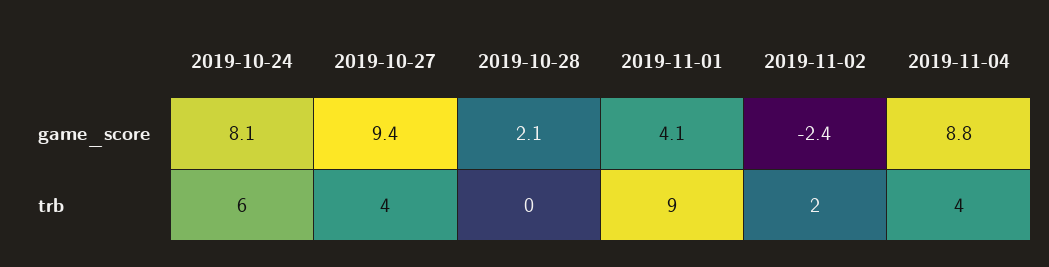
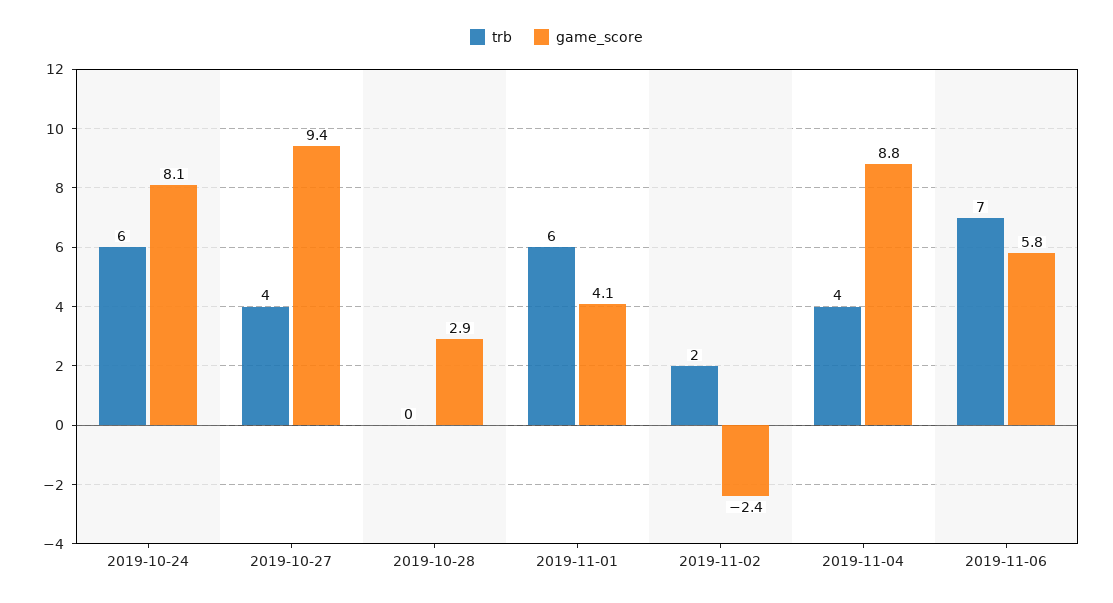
game_score, 2019-10-28: 2.1 -> 2.9
trb, 2019-11-01: 9 -> 6
trb, 2019-11-06: none -> 7
game_score, 2019-11-06: none -> 5.8

